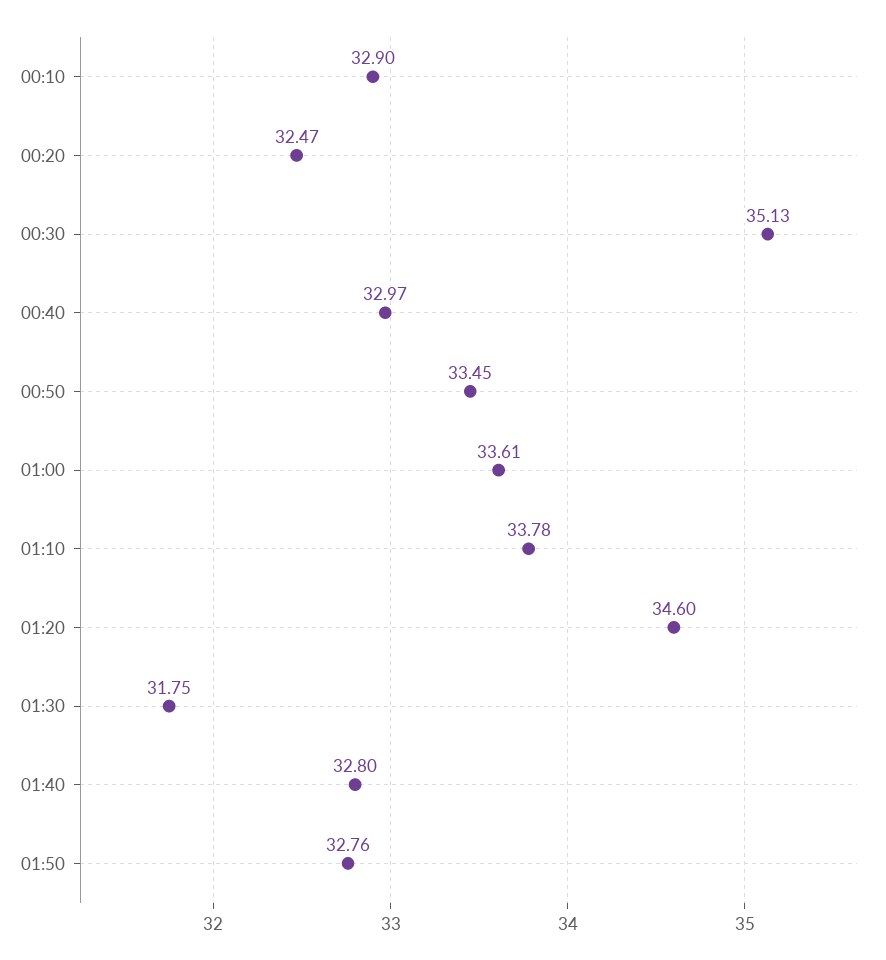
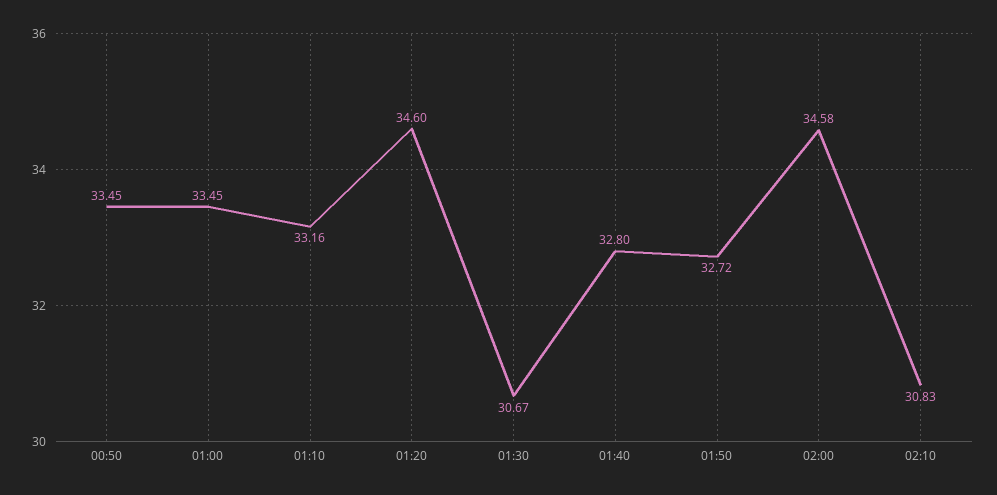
00:10: 32.9 -> none
00:20: 32.47 -> none
00:30: 35.13 -> none
00:40: 32.97 -> none
01:00: 33.61 -> 33.45
01:10: 33.78 -> 33.16
01:30: 31.75 -> 30.67
01:50: 32.76 -> 32.72
02:00: none -> 34.58
02:10: none -> 30.83

